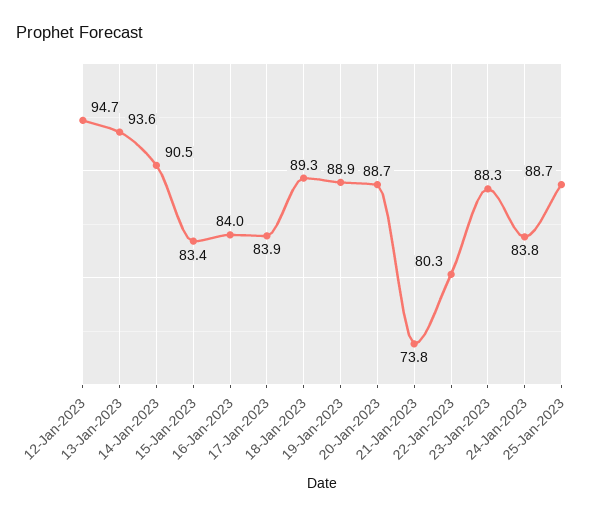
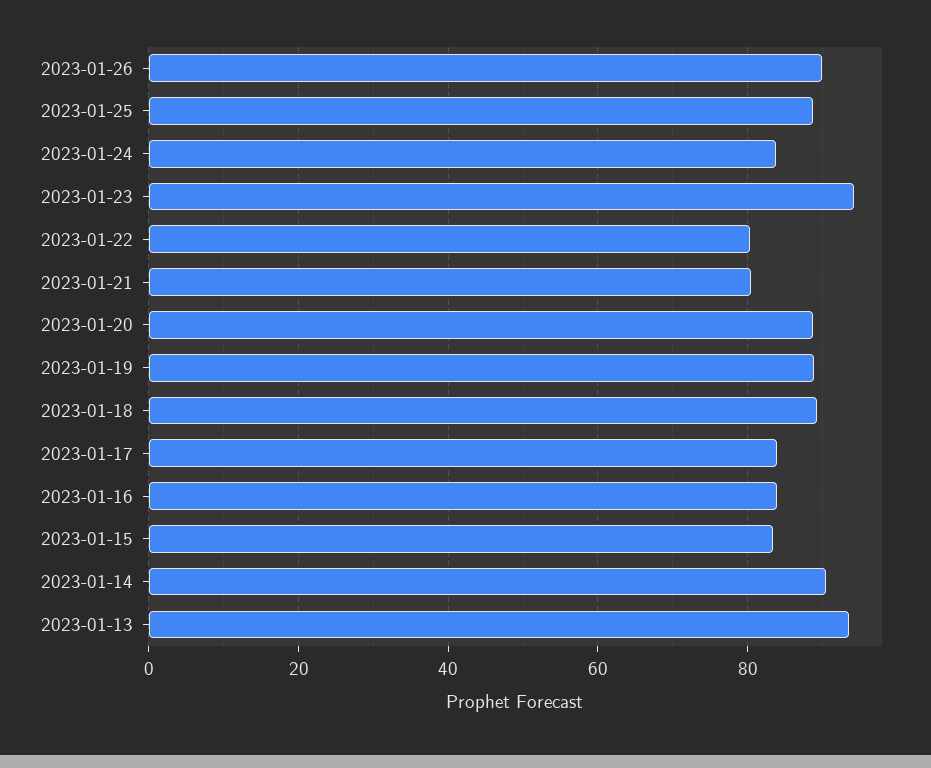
12-Jan-2023: 94.7 -> none
21-Jan-2023: 73.8 -> 80
23-Jan-2023: 88.3 -> 94
2023-01-26: none -> 90

